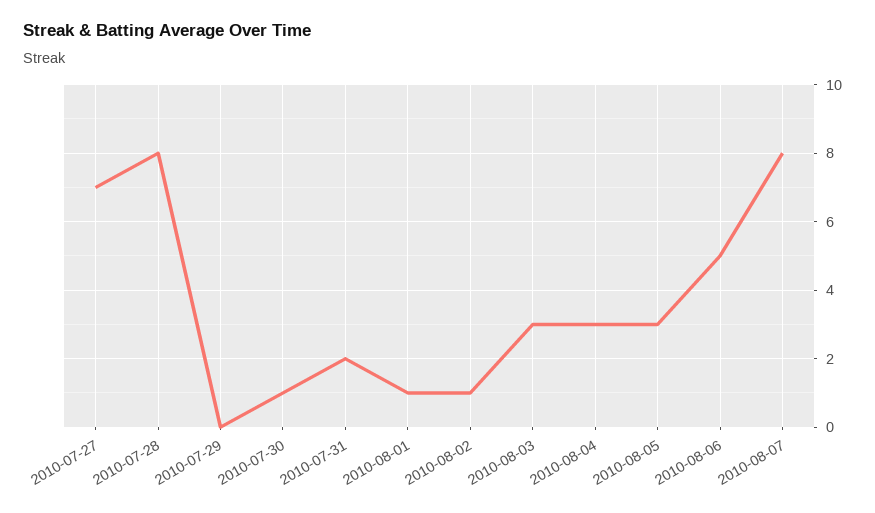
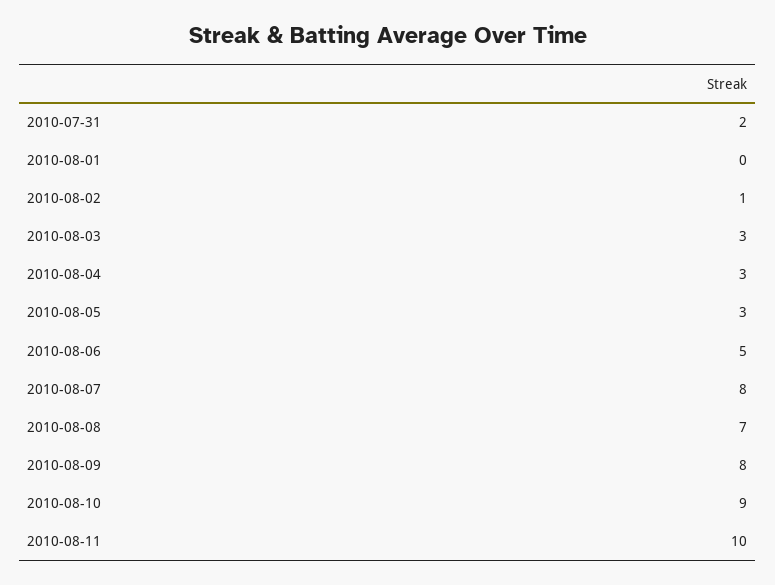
2010-07-27: 7 -> none
2010-07-28: 8 -> none
2010-07-29: 0 -> none
2010-07-30: 1 -> none
2010-08-01: 1 -> 0
2010-08-08: none -> 7
2010-08-09: none -> 8
2010-08-10: none -> 9
2010-08-11: none -> 10

